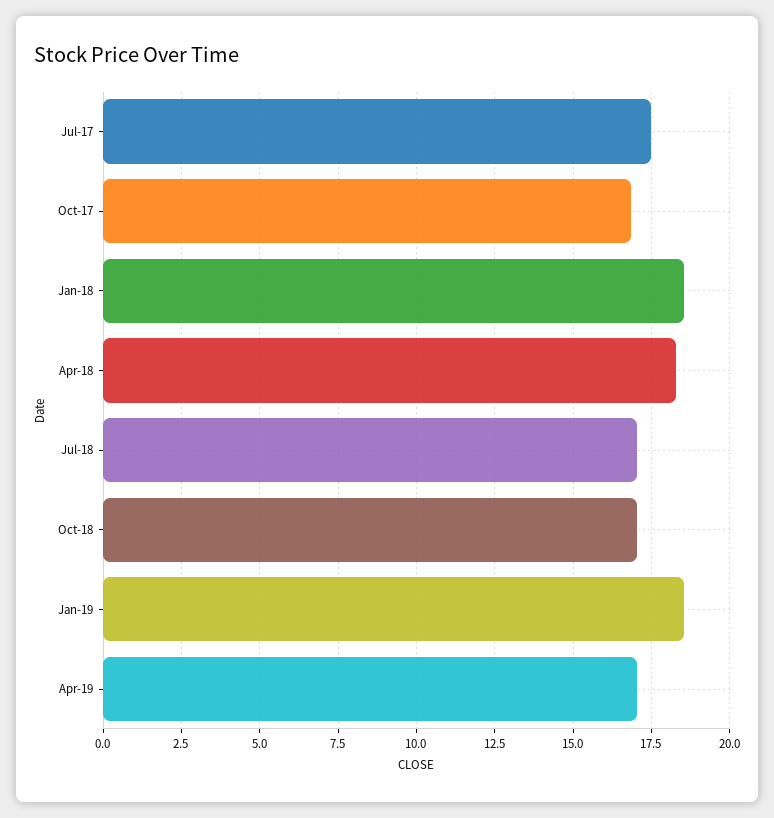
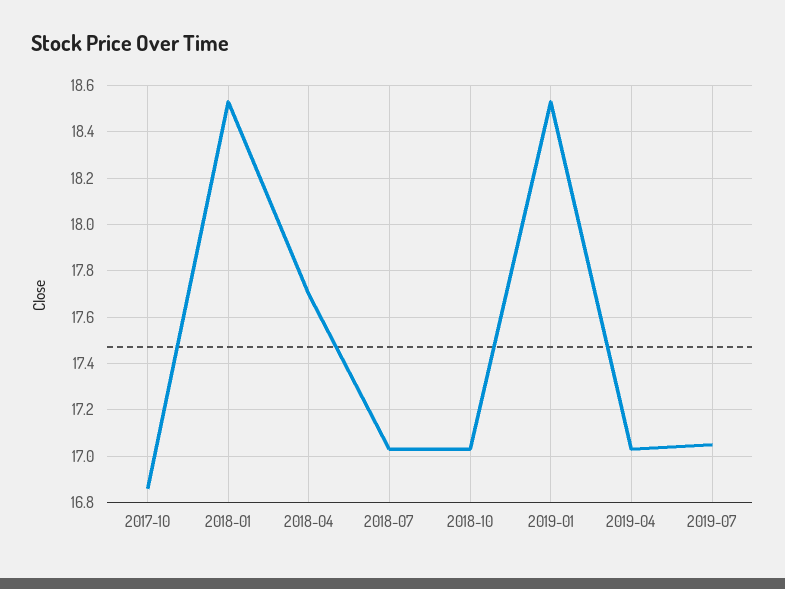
Jul-17: 17.5 -> none
Apr-18: 18.25 -> 17.7
2019-07: none -> 17.05

